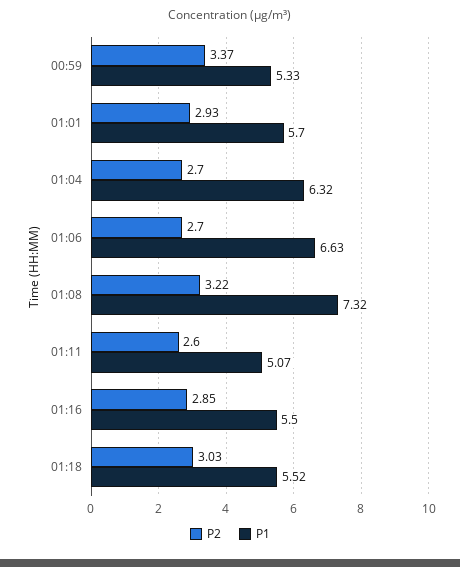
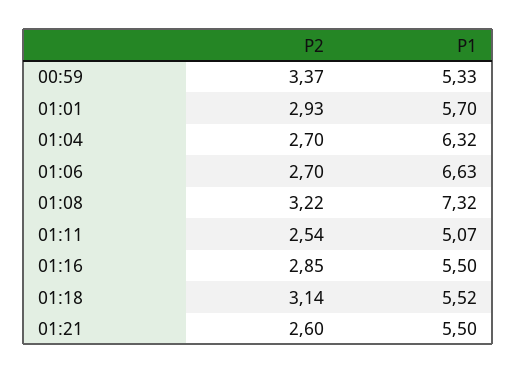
P2, 01:11: 2.6 -> 2.54
P2, 01:18: 3.03 -> 3.14
P2, 01:21: none -> 2.6
P1, 01:21: none -> 5.5

